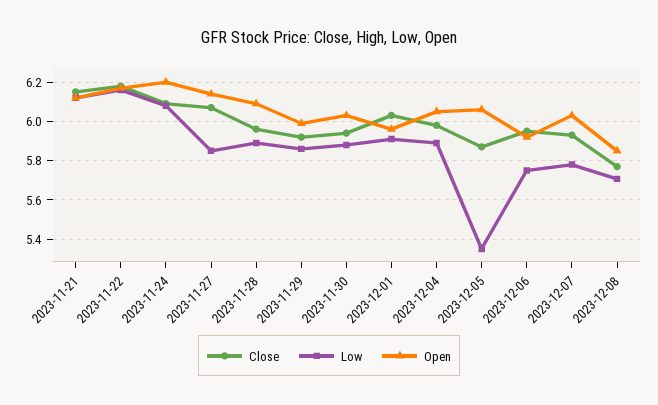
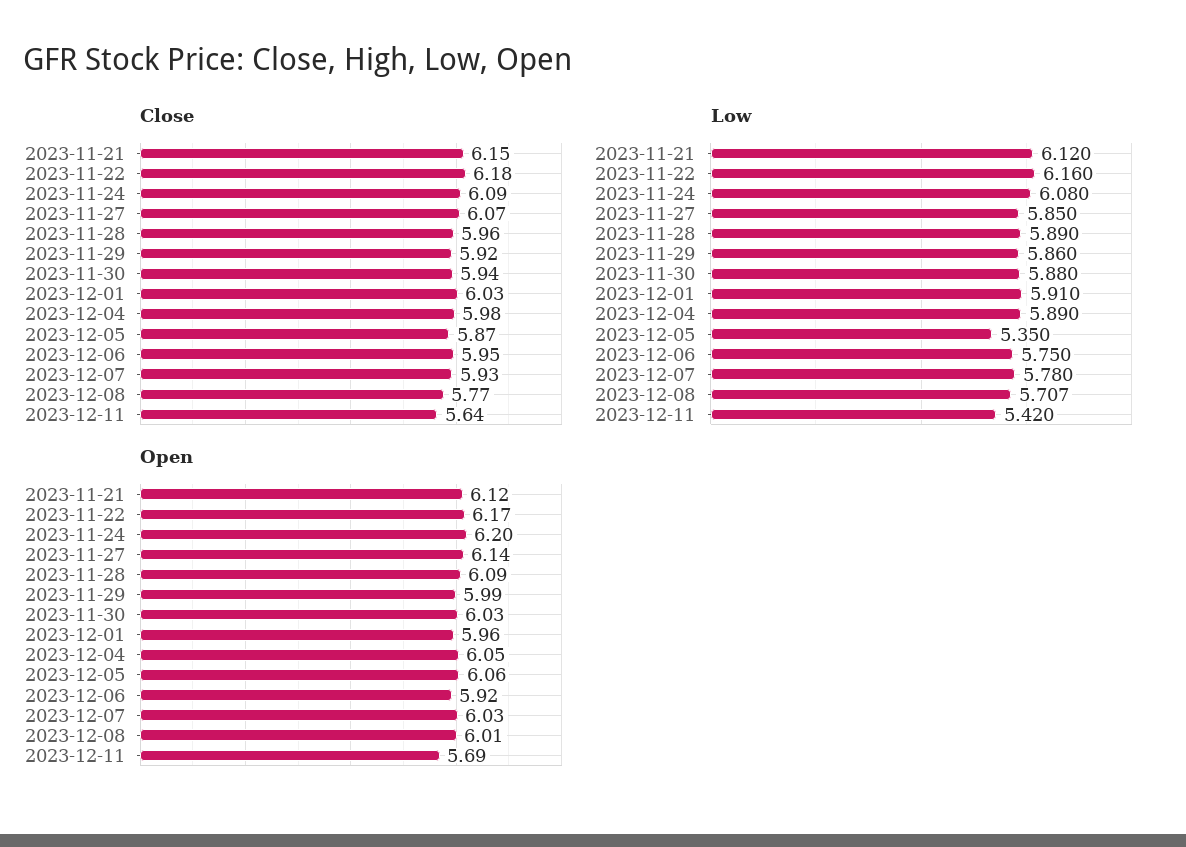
Open, 2023-12-08: 5.85 -> 6.01
Close, 2023-12-11: none -> 5.64
Low, 2023-12-11: none -> 5.42
Open, 2023-12-11: none -> 5.69

